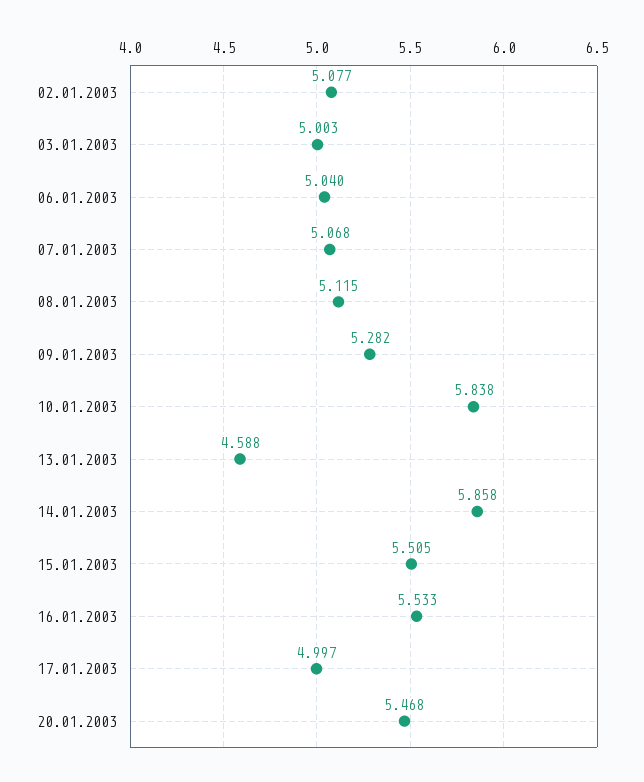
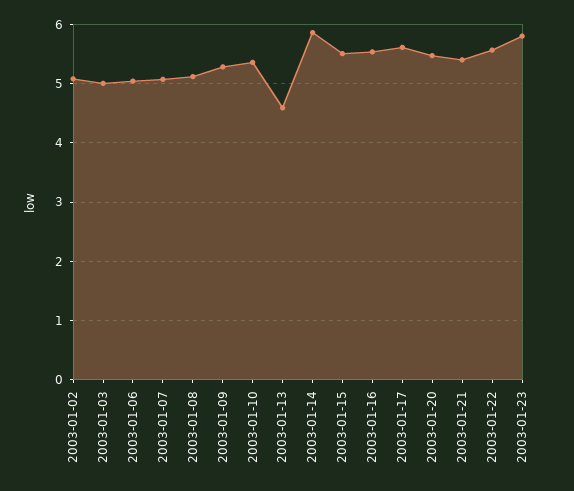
10.01.2003: 5.838 -> 5.4
17.01.2003: 4.997 -> 5.6
2003-01-21: none -> 5.4
2003-01-22: none -> 5.6
2003-01-23: none -> 5.8

